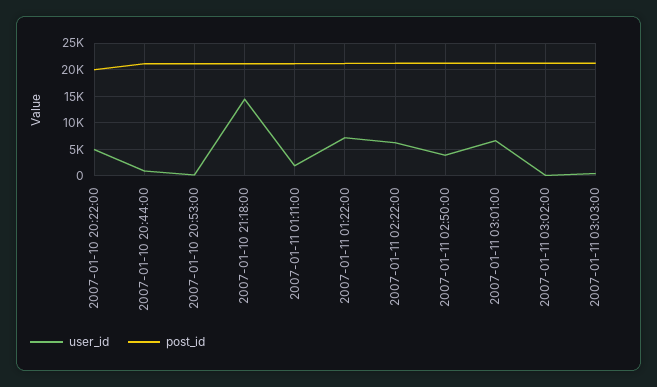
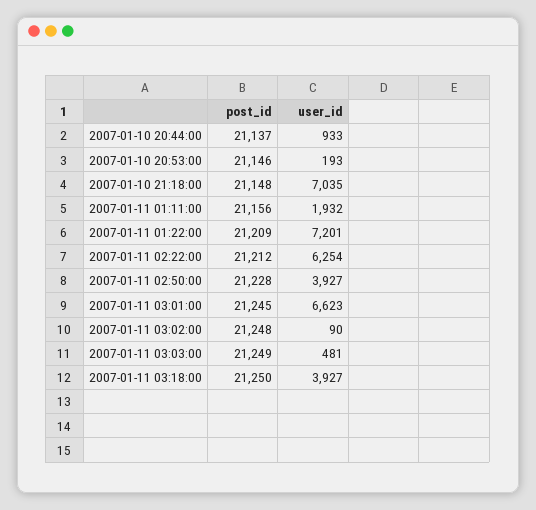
user_id, 2007-01-10 20:22:00: 5000 -> none
post_id, 2007-01-10 20:22:00: 20000 -> none
user_id, 2007-01-10 21:18:00: 15000 -> 7035
post_id, 2007-01-11 03:18:00: none -> 21250
user_id, 2007-01-11 03:18:00: none -> 3927

